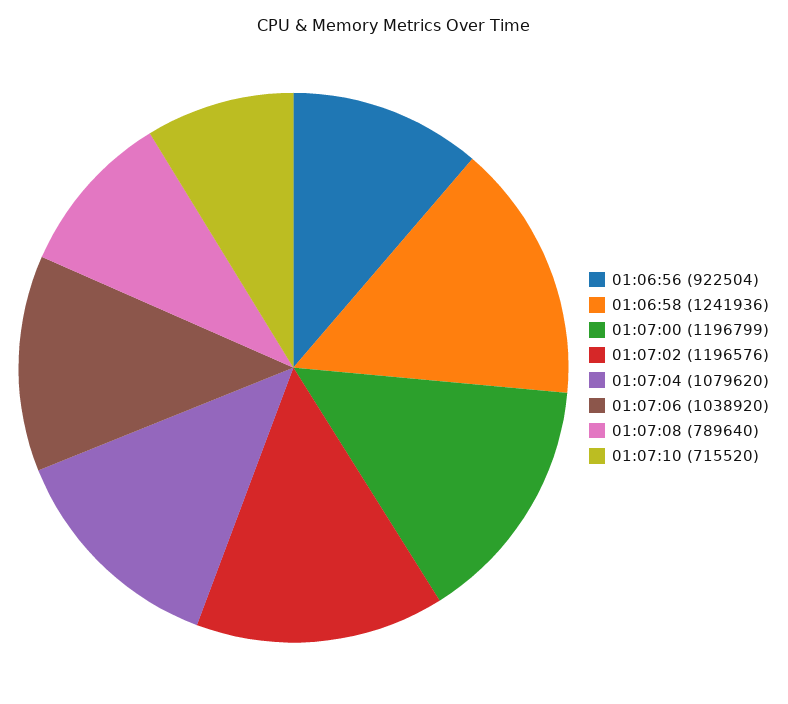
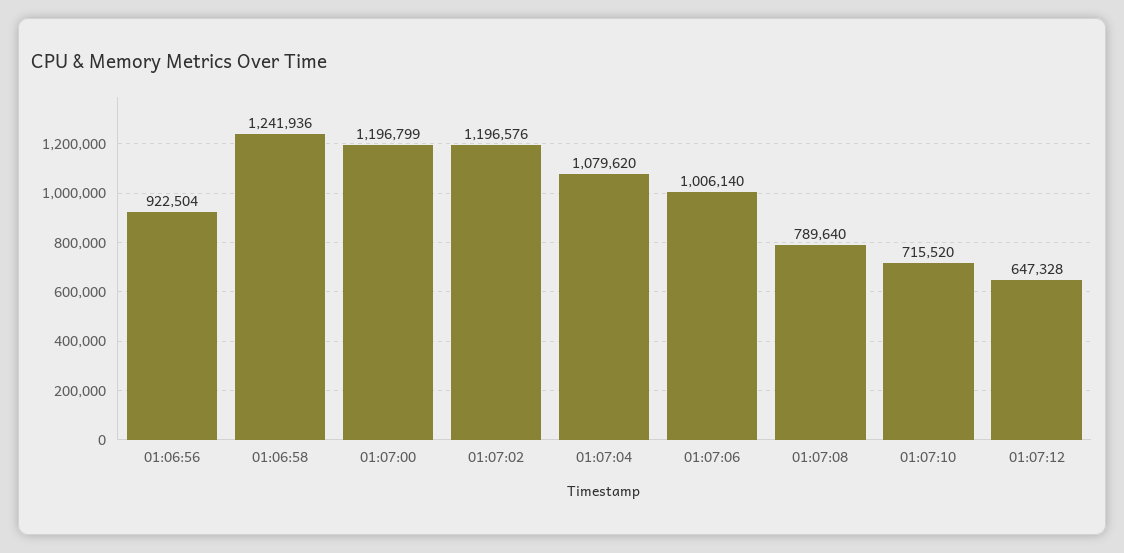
01:07:06: 1038920 -> 1006140
01:07:12: none -> 647328

